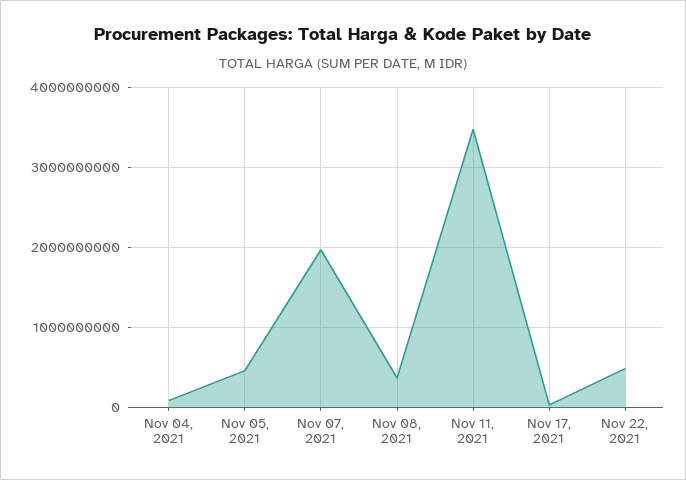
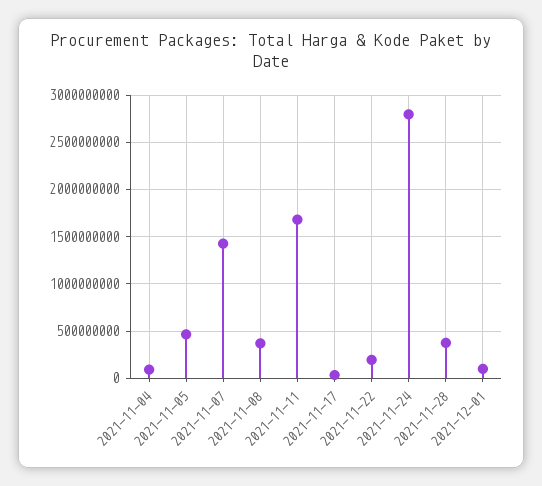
Nov 07, 2021: 2000000000 -> 1400000000
Nov 11, 2021: 3500000000 -> 1700000000
Nov 22, 2021: 500000000 -> 200000000
2021-11-24: none -> 2800000000
2021-11-28: none -> 400000000
2021-12-01: none -> 100000000

